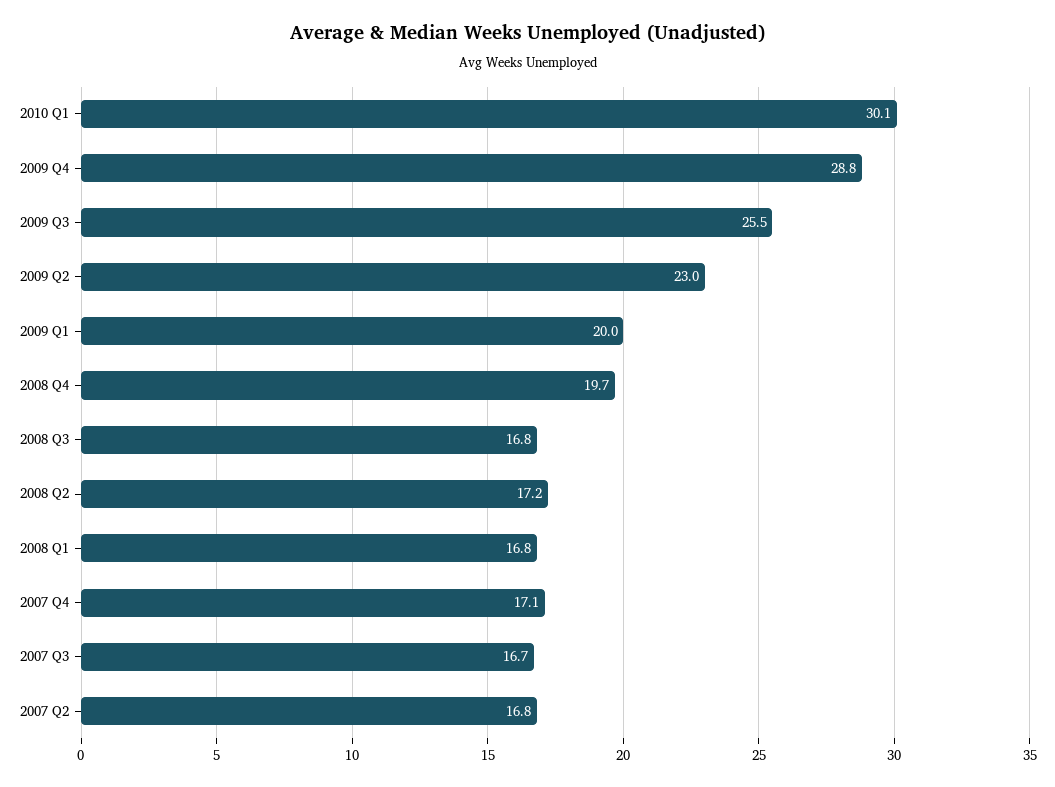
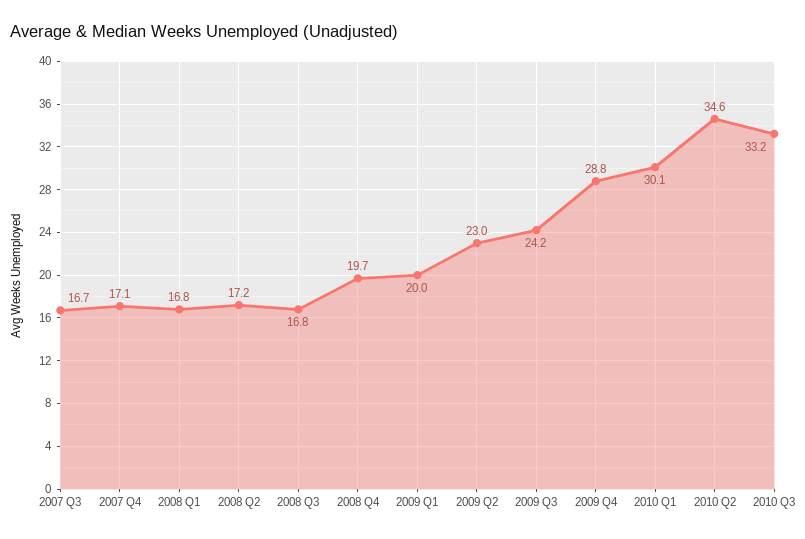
2009 Q3: 25.5 -> 24.2
2007 Q2: 16.8 -> none
2010 Q2: none -> 34.6
2010 Q3: none -> 33.2

